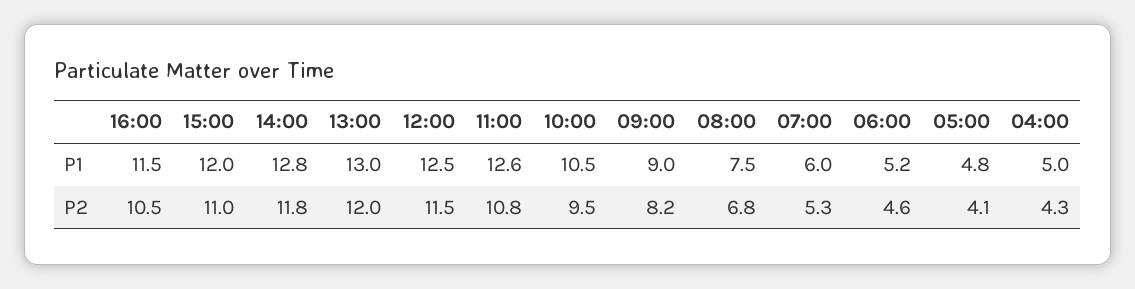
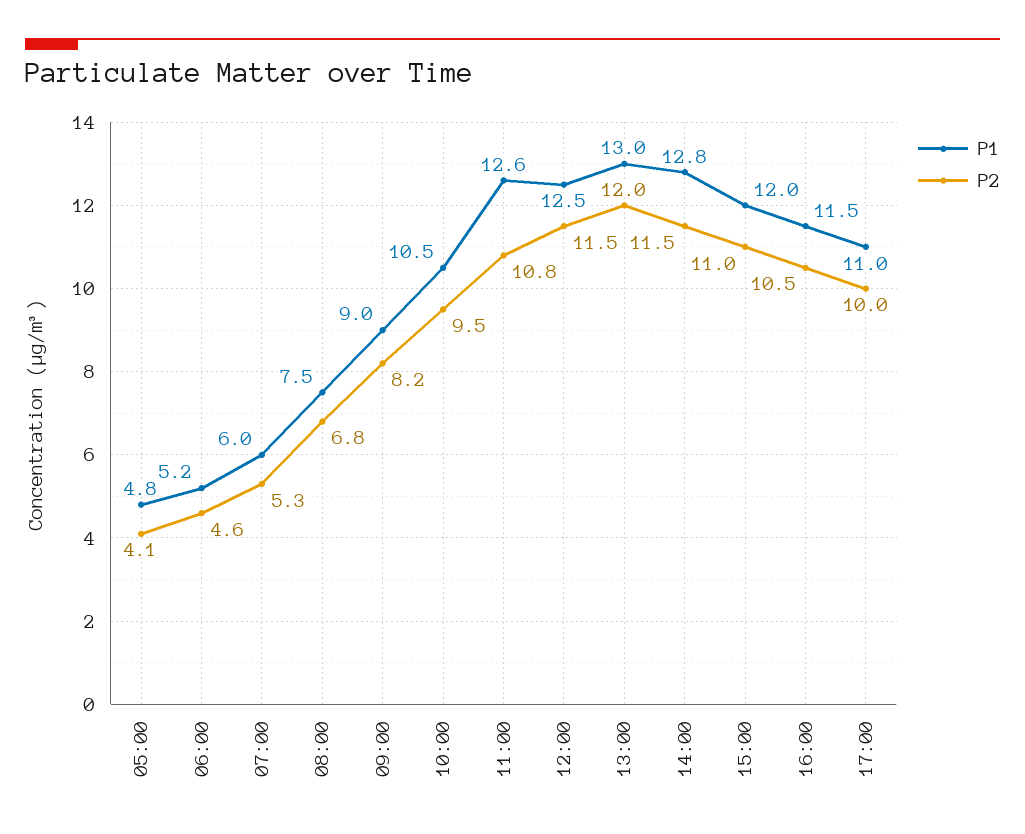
P1, 04:00: 5 -> none
P2, 14:00: 11.8 -> 11.5
P2, 04:00: 4.3 -> none
P1, 17:00: none -> 11
P2, 17:00: none -> 10

